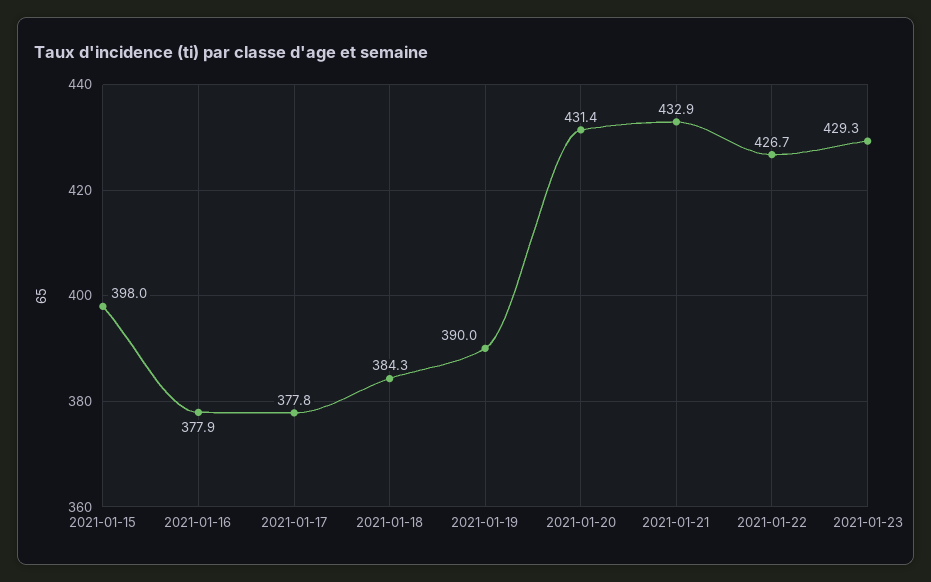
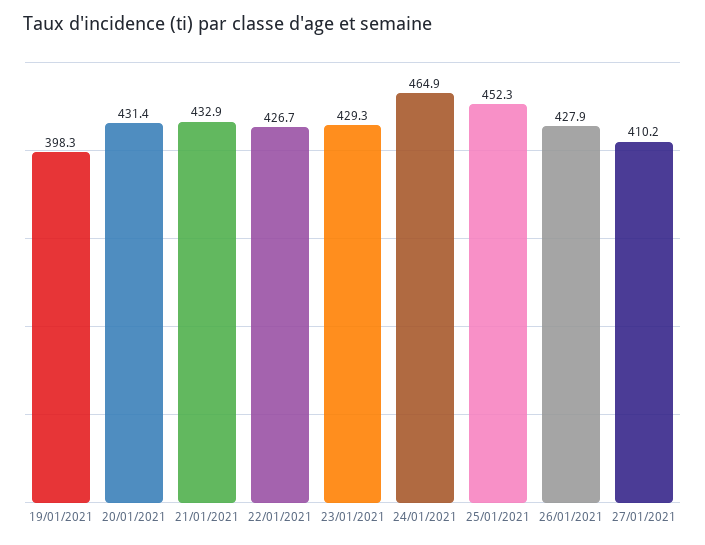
2021-01-15: 398 -> none
2021-01-16: 377.9 -> none
2021-01-17: 377.8 -> none
2021-01-18: 384.3 -> none
2021-01-19: 390 -> 398.3
24/01/2021: none -> 464.9
25/01/2021: none -> 452.3
26/01/2021: none -> 427.9
27/01/2021: none -> 410.2

